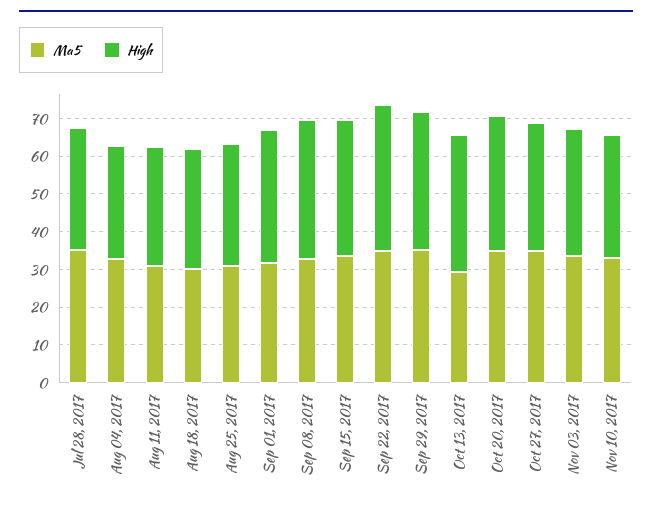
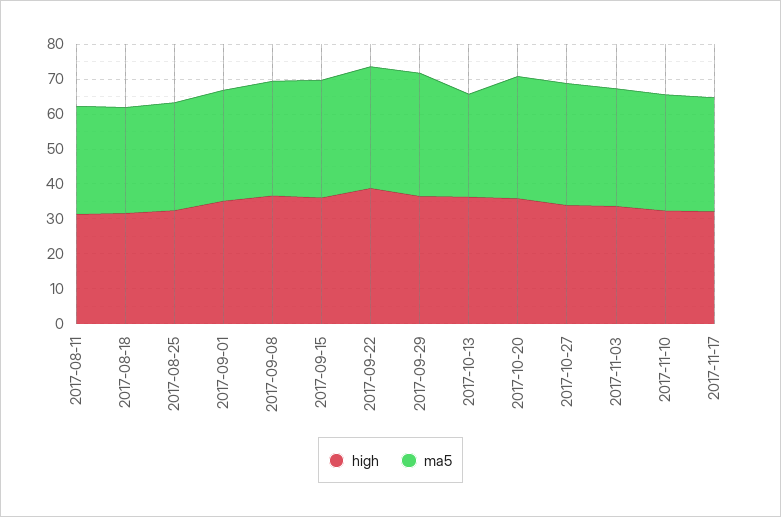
Ma5, Jul 28, 2017: 35 -> none
High, Jul 28, 2017: 32.5 -> none
Ma5, Aug 04, 2017: 32.5 -> none
High, Aug 04, 2017: 30 -> none
High, 2017-11-17: none -> 32.5
Ma5, 2017-11-17: none -> 32.5

